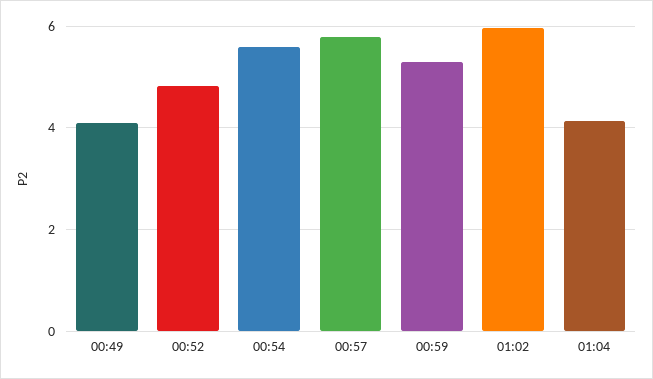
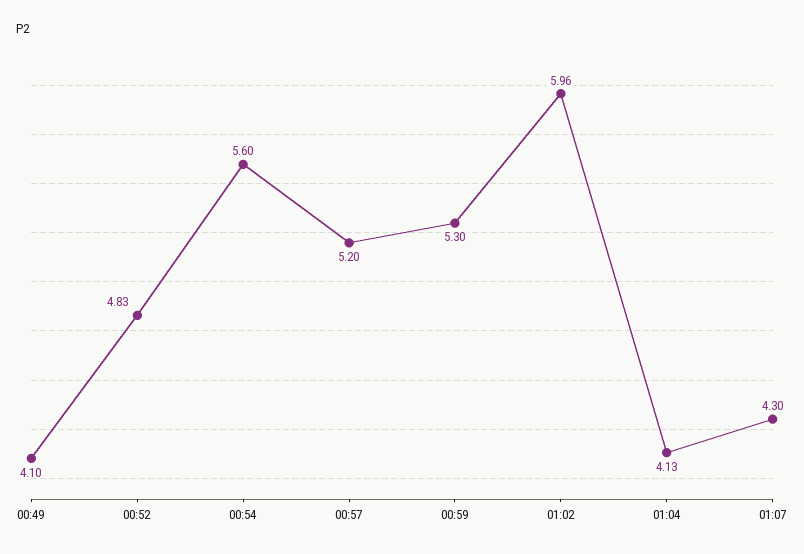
00:57: 5.8 -> 5.2
01:07: none -> 4.3

